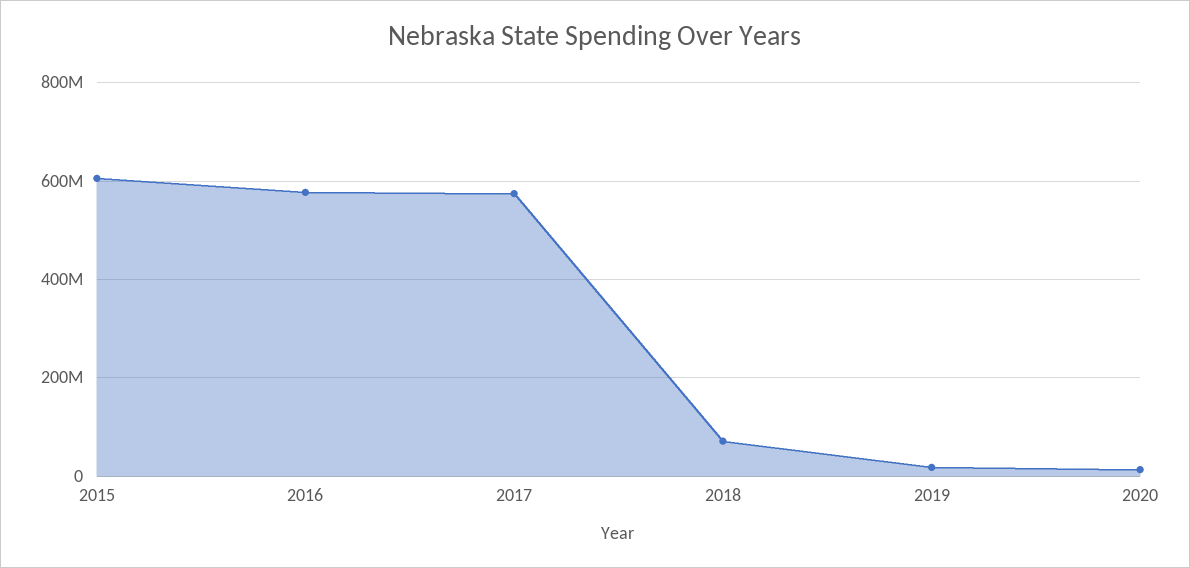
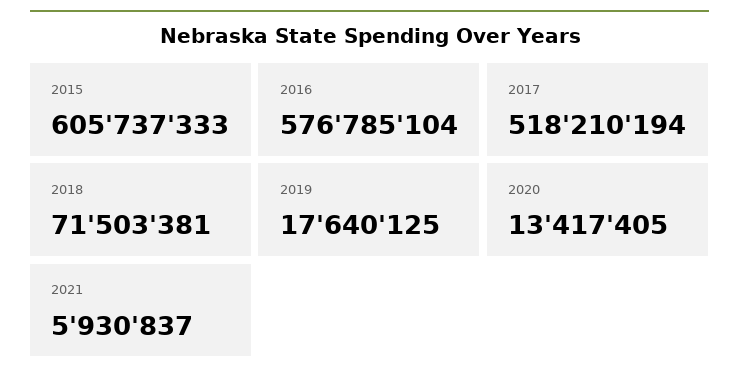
2017: 580000000 -> 518210194
2021: none -> 5930837

